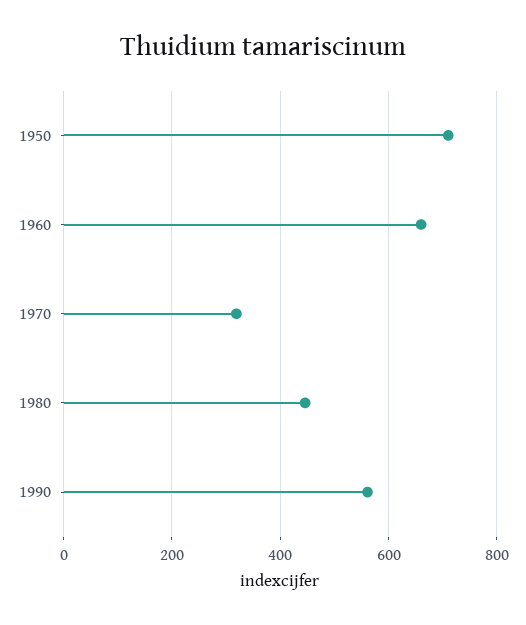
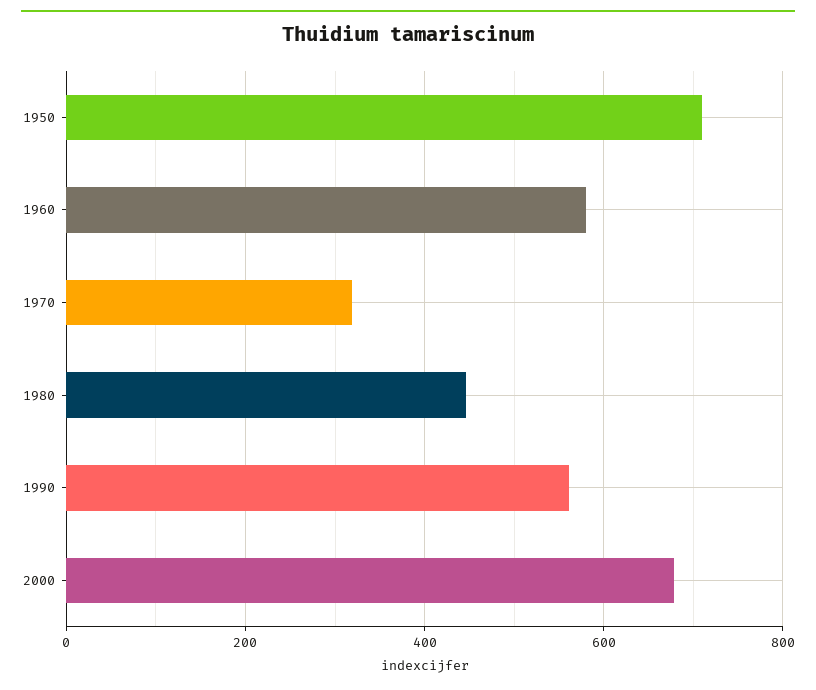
1960: 660 -> 580
2000: none -> 680

